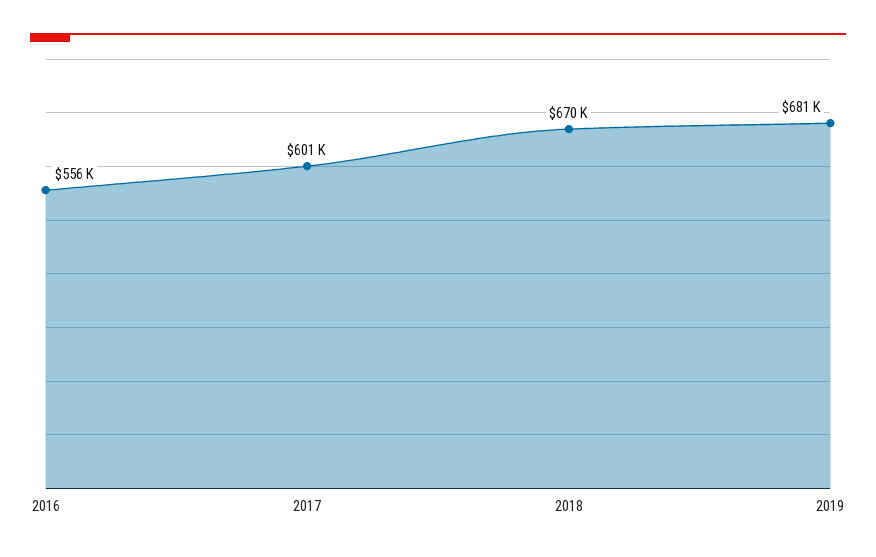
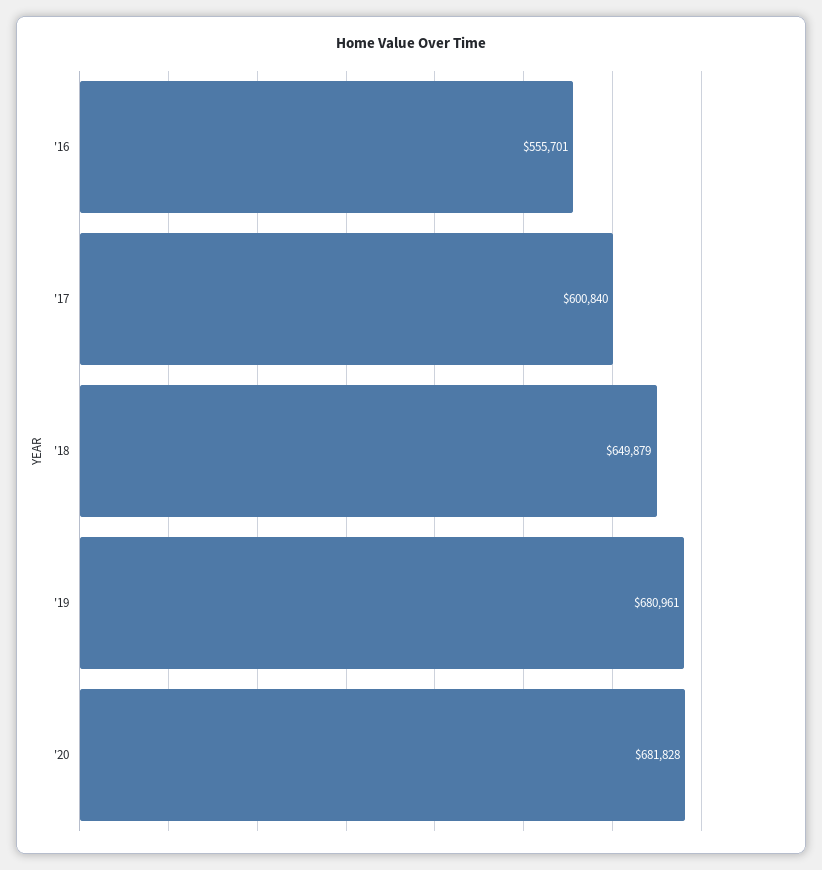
2018: 670000 -> 649879
'20: none -> 681828

